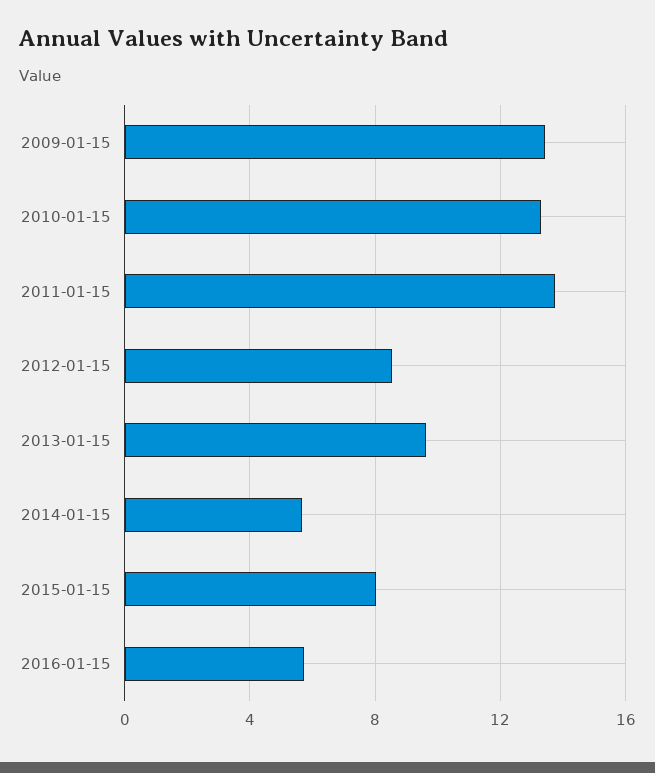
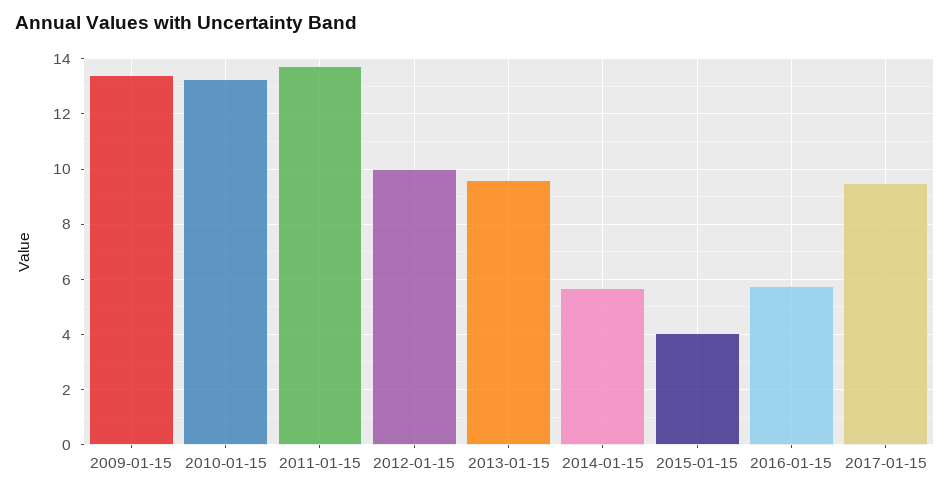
2012-01-15: 8.5 -> 10
2015-01-15: 8 -> 4
2017-01-15: none -> 9.5

